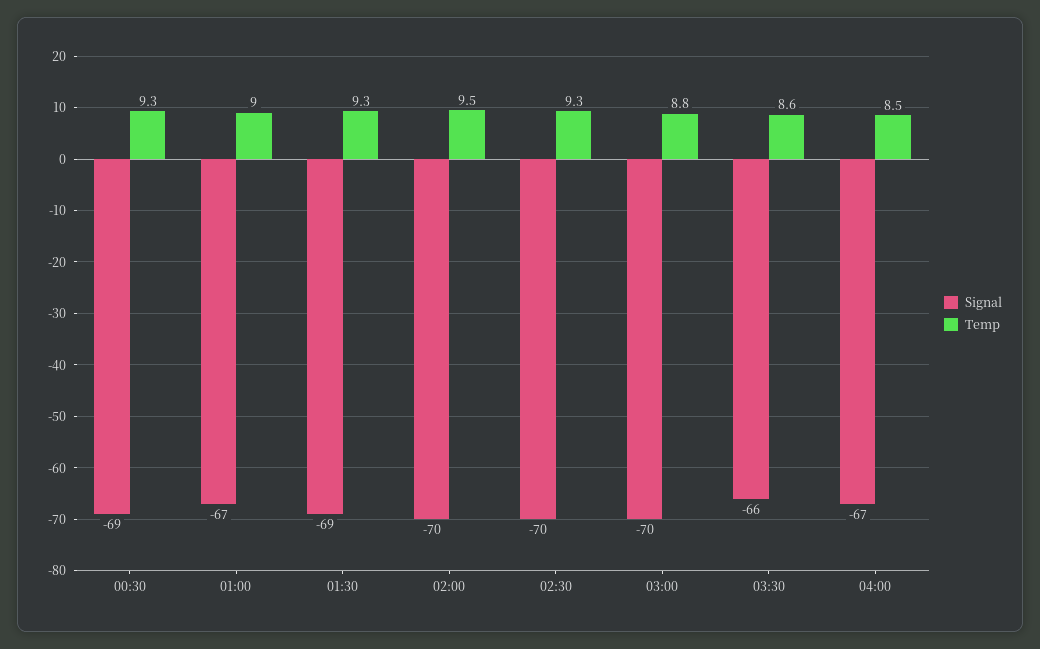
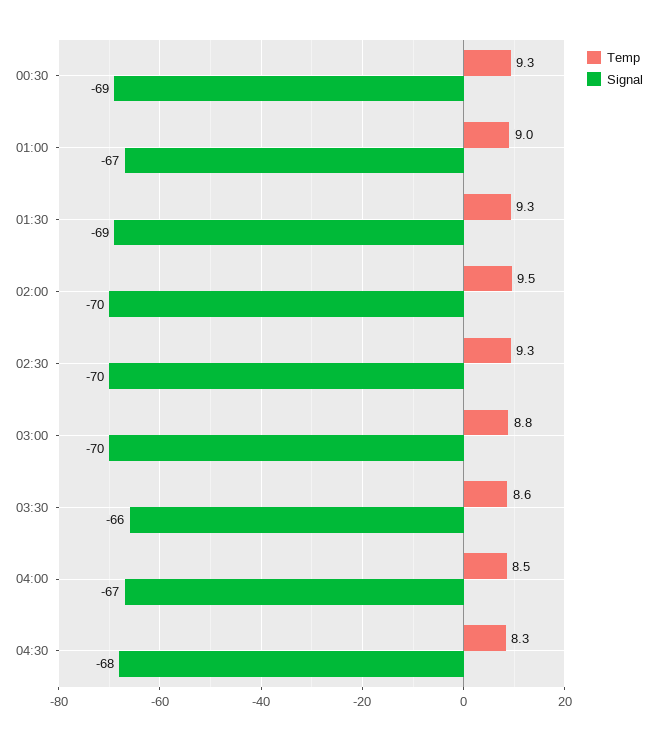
Temp, 04:30: none -> 8.3
Signal, 04:30: none -> -68

